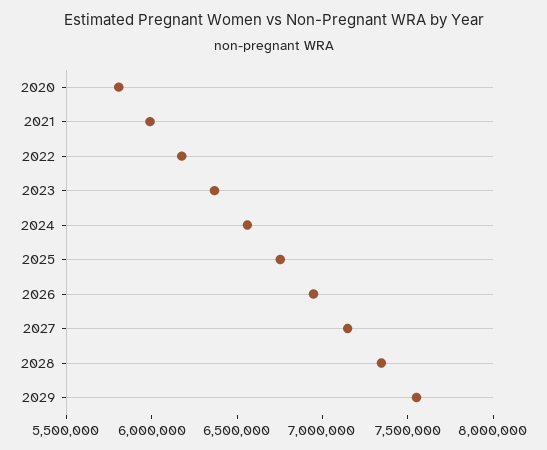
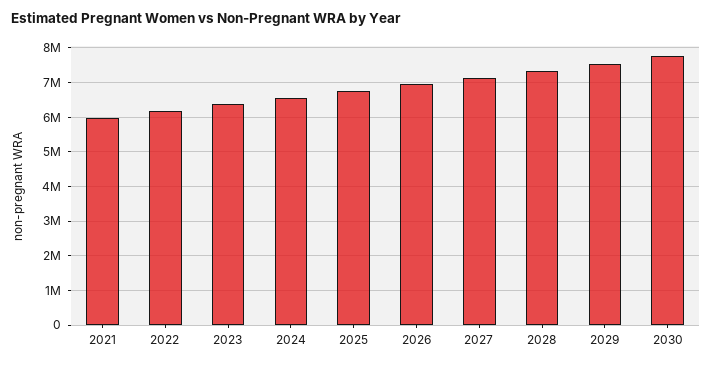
2020: 5800000 -> none
2030: none -> 7800000

